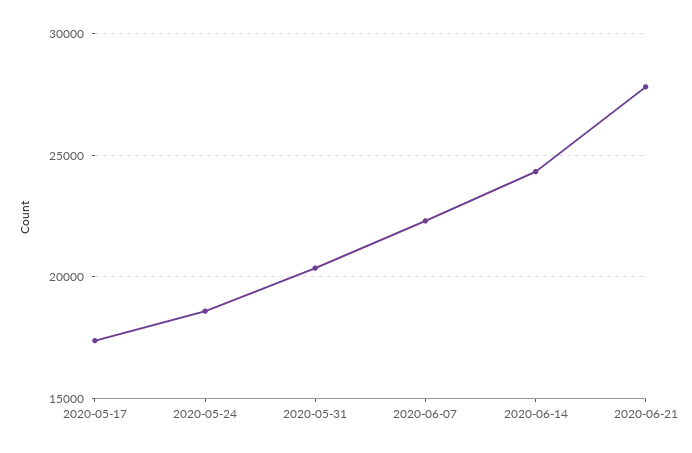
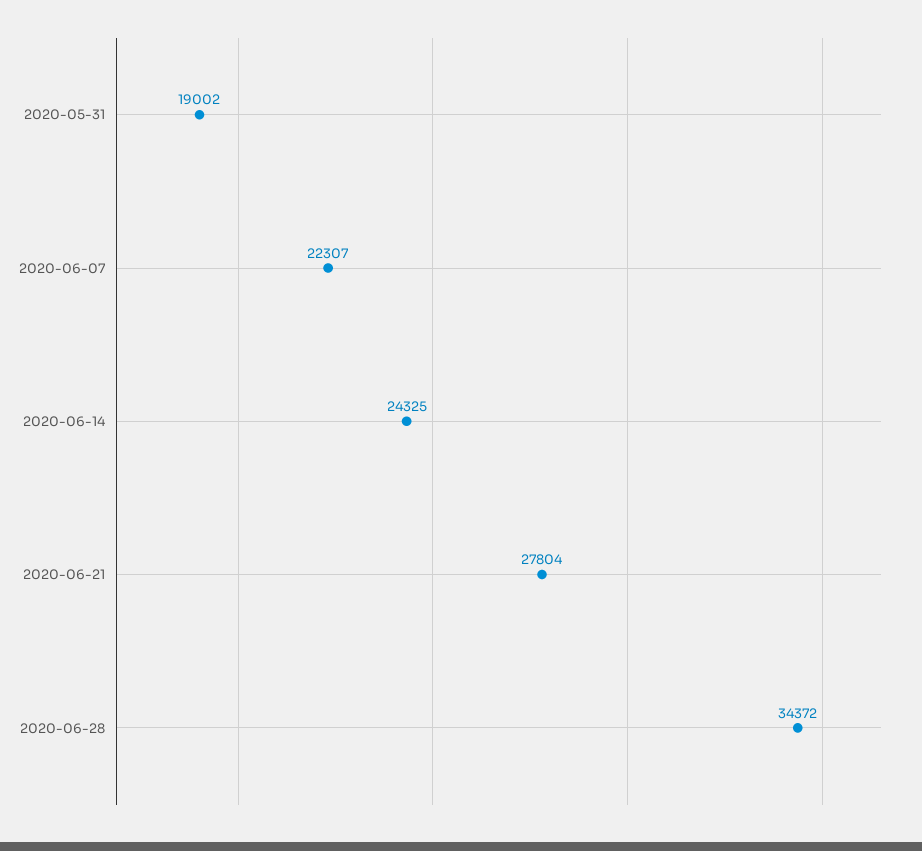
2020-05-17: 17500 -> none
2020-05-24: 18500 -> none
2020-05-31: 20500 -> 19002
2020-06-28: none -> 34372

